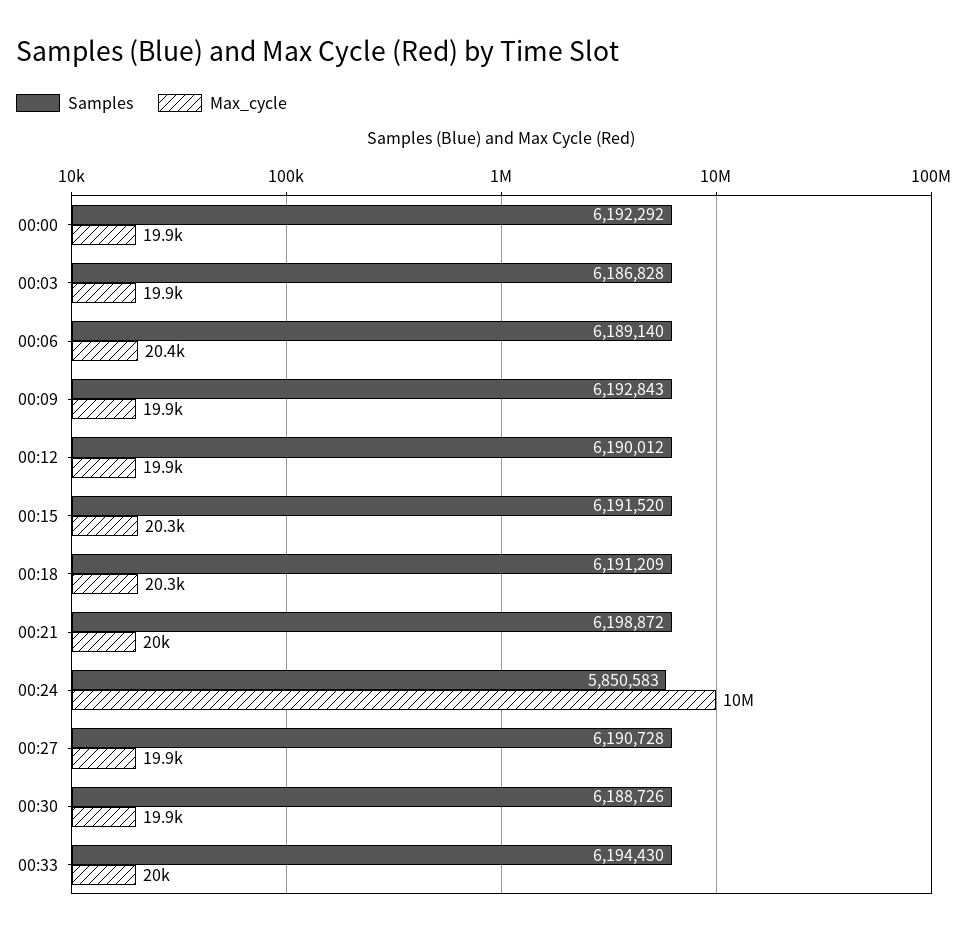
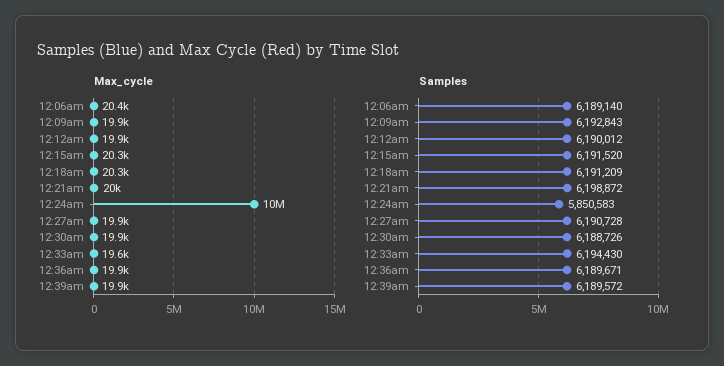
Samples, 00:00: 6192292 -> none
Max_cycle, 00:00: 19900 -> none
Samples, 00:03: 6186828 -> none
Max_cycle, 00:03: 19900 -> none
Max_cycle, 00:33: 20000 -> 19600
Max_cycle, 12:36am: none -> 19900
Max_cycle, 12:39am: none -> 19900
Samples, 12:36am: none -> 6189671
Samples, 12:39am: none -> 6189572

